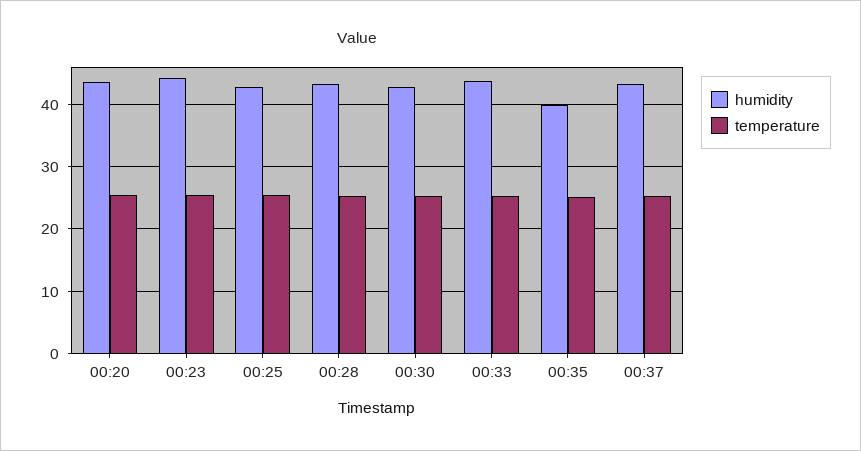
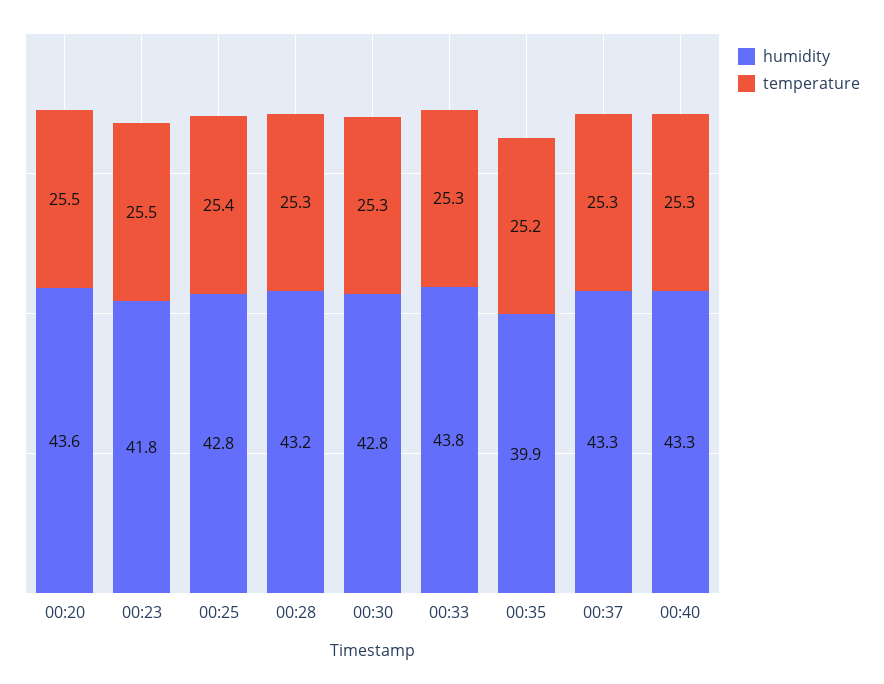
humidity, 00:23: 44 -> 41.8
humidity, 00:40: none -> 43.3
temperature, 00:40: none -> 25.3

